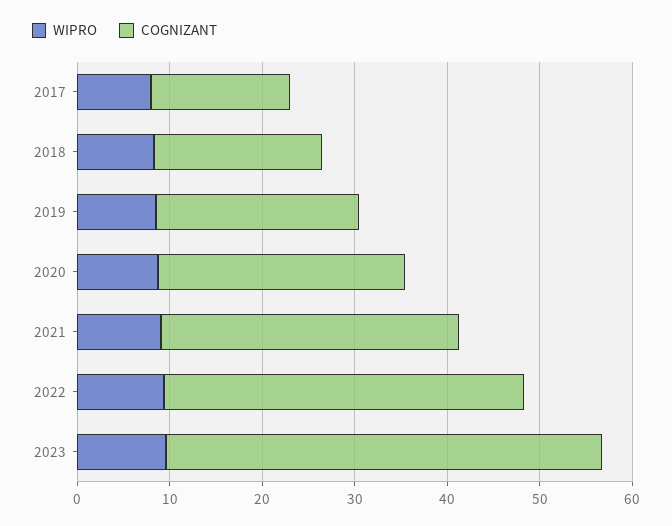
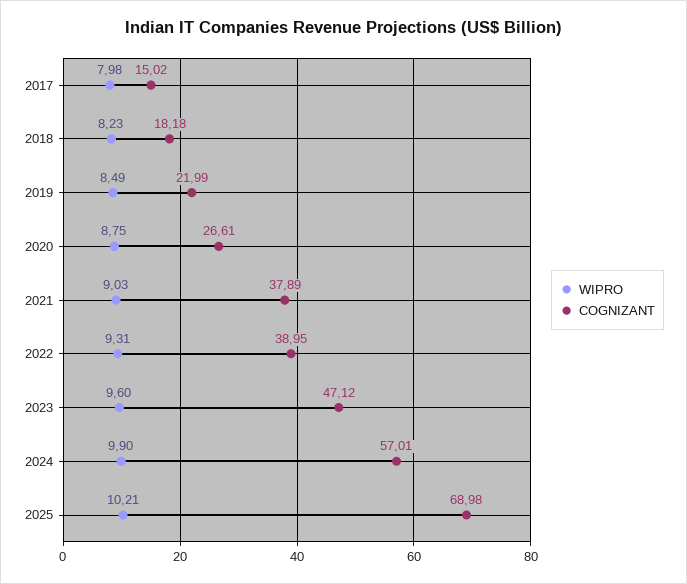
COGNIZANT, 2021: 32 -> 37.89
WIPRO, 2024: none -> 9.9
COGNIZANT, 2024: none -> 57.01
WIPRO, 2025: none -> 10.21
COGNIZANT, 2025: none -> 68.98

